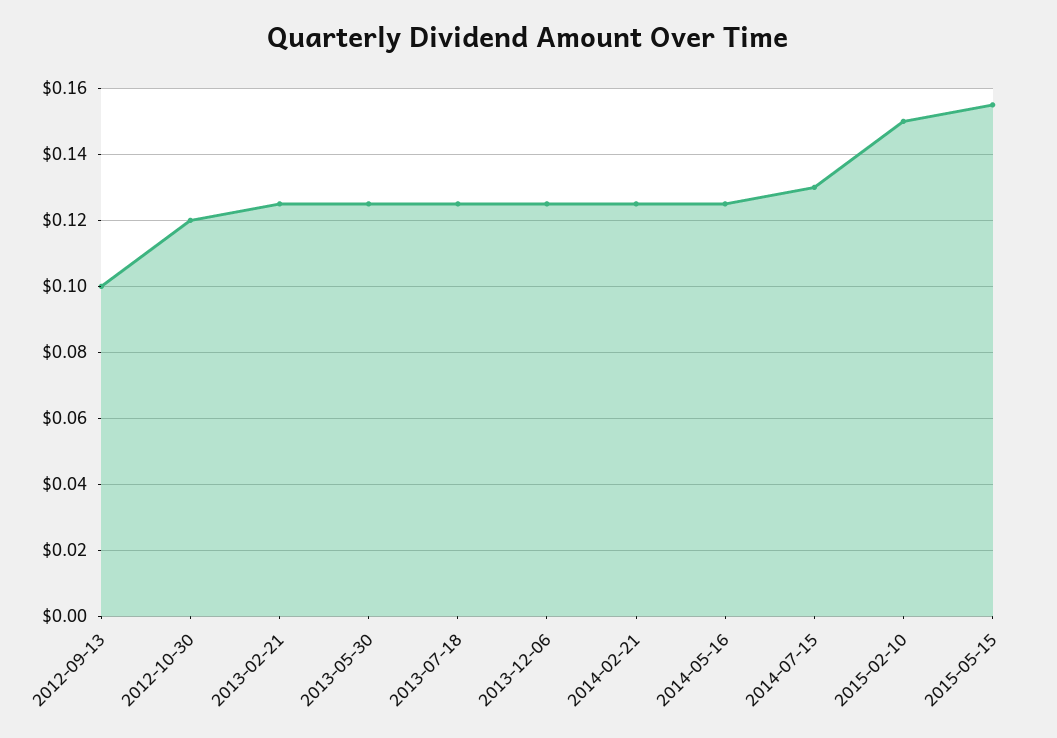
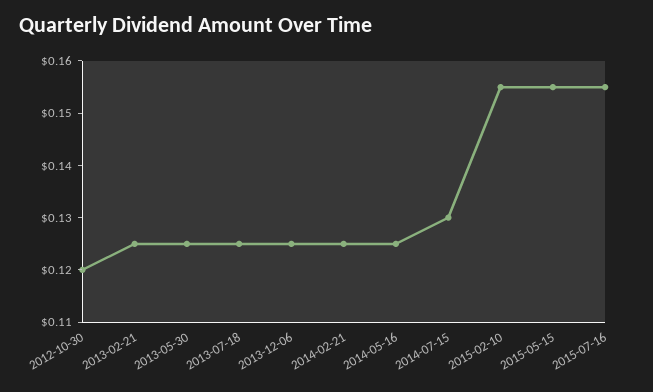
2012-09-13: 0.1 -> none
2015-02-10: 0.15 -> 0.155
2015-07-16: none -> 0.155

